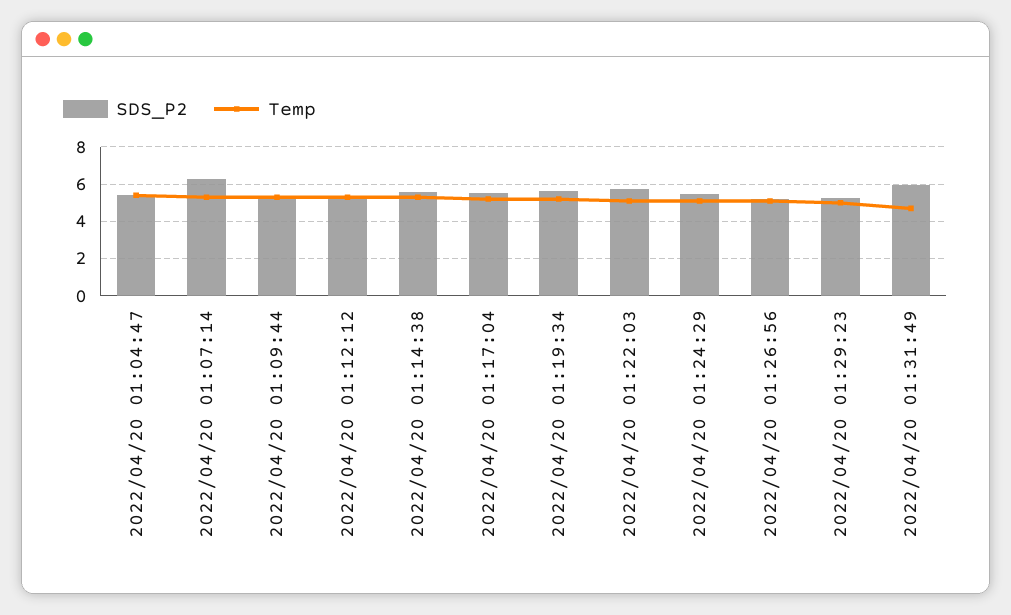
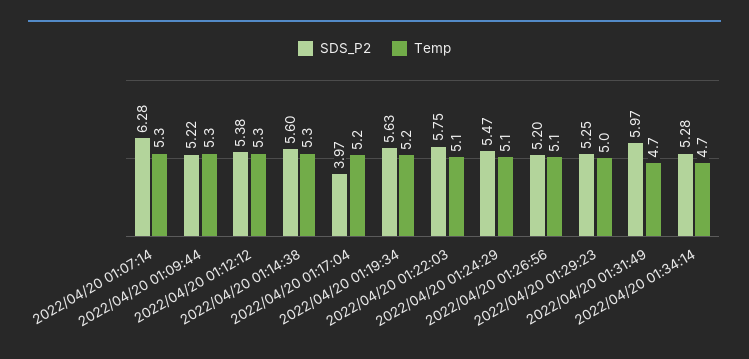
SDS_P2, 2022/04/20 01:04:47: 5.5 -> none
Temp, 2022/04/20 01:04:47: 5.5 -> none
SDS_P2, 2022/04/20 01:17:04: 5.5 -> 3.97
SDS_P2, 2022/04/20 01:34:14: none -> 5.28
Temp, 2022/04/20 01:34:14: none -> 4.7

